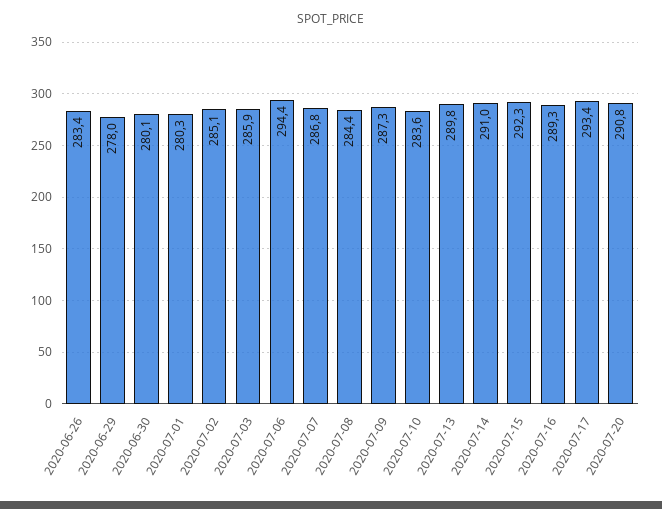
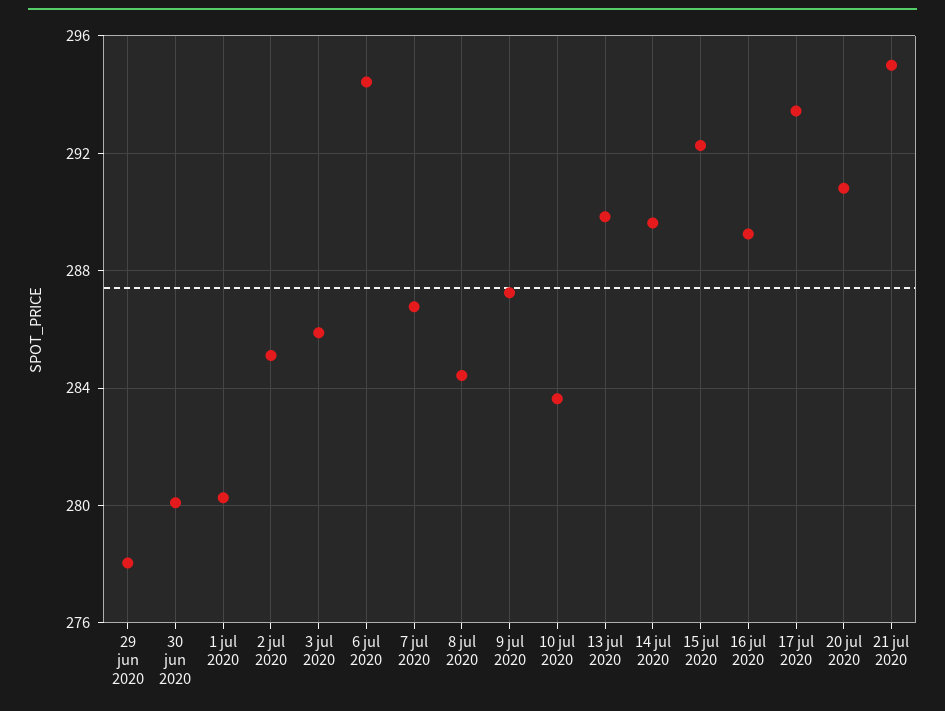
2020-06-26: 283.4 -> none
2020-07-14: 291 -> 289.5
21 jul 2020: none -> 295

